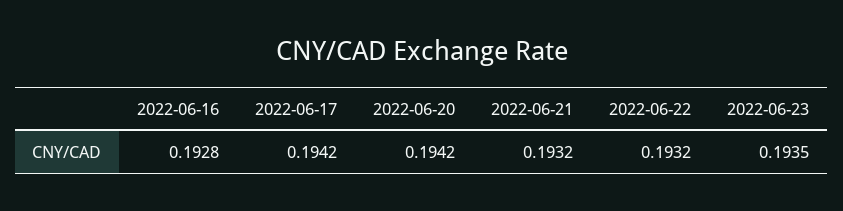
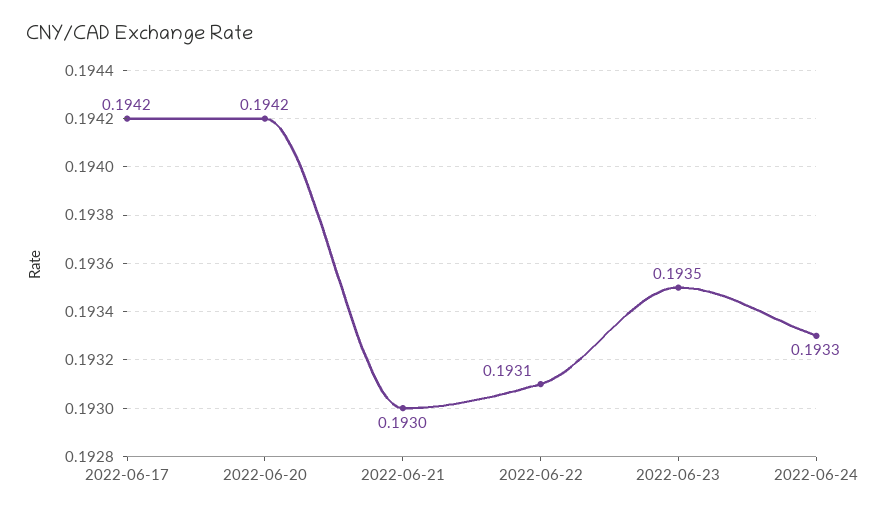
2022-06-16: 0.1928 -> none
2022-06-21: 0.1932 -> 0.193
2022-06-22: 0.1932 -> 0.1931
2022-06-24: none -> 0.1933

